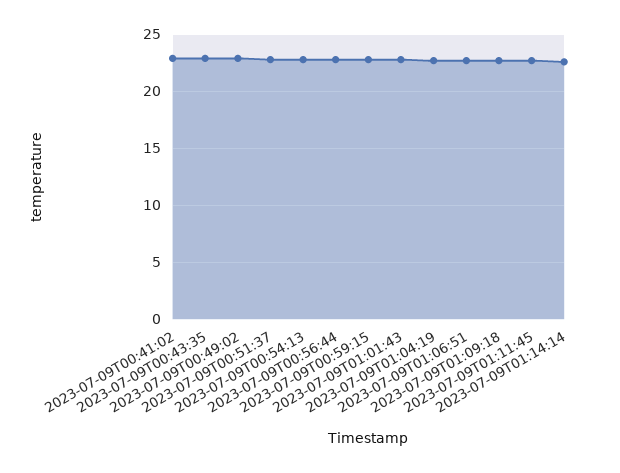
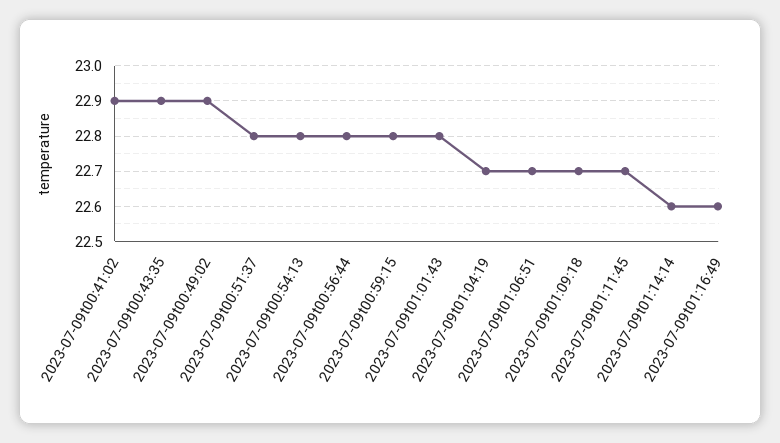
2023-07-09t01:16:49: none -> 22.6

